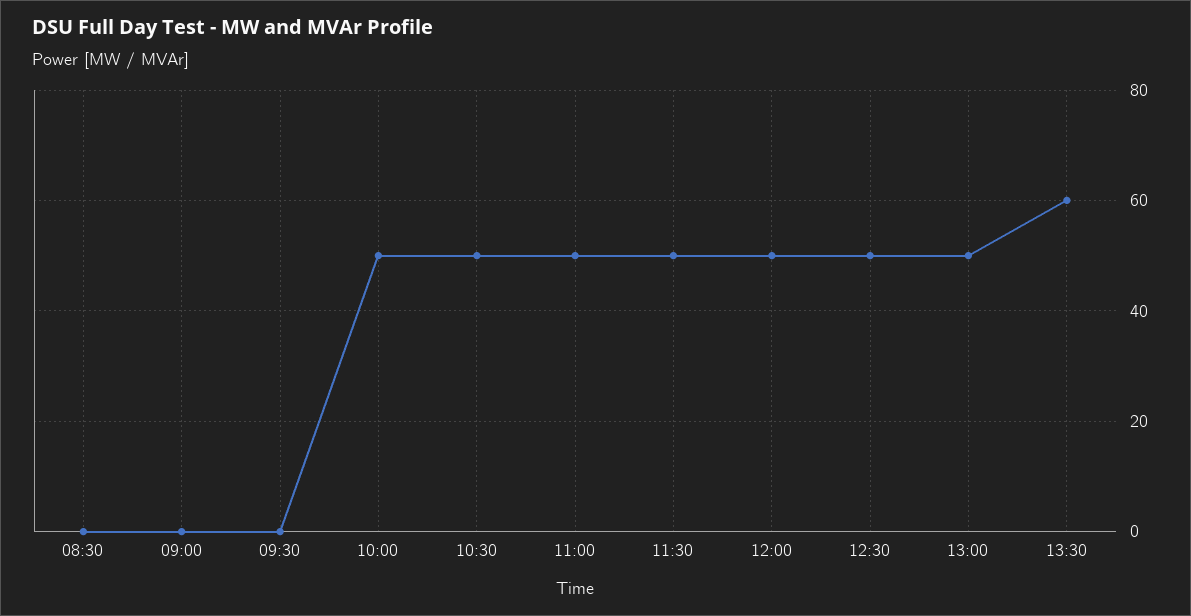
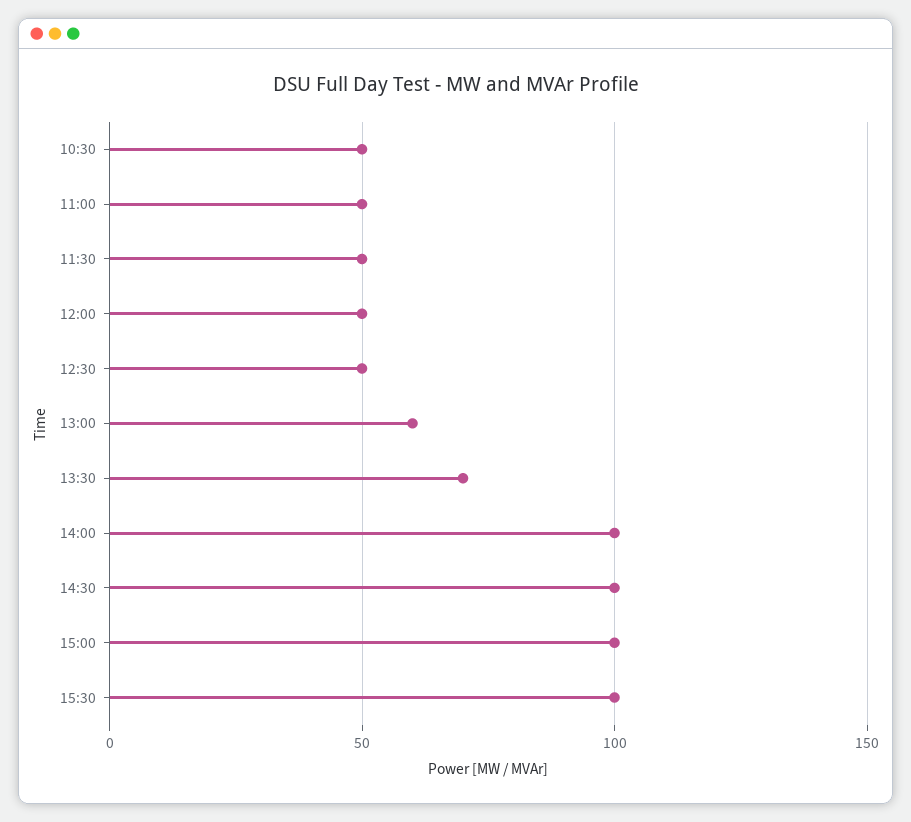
08:30: 0 -> none
09:00: 0 -> none
09:30: 0 -> none
10:00: 50 -> none
13:00: 50 -> 60
13:30: 60 -> 70
14:00: none -> 100
14:30: none -> 100
15:00: none -> 100
15:30: none -> 100

